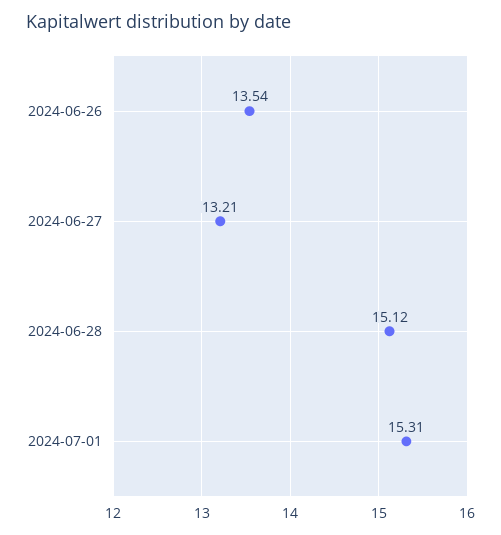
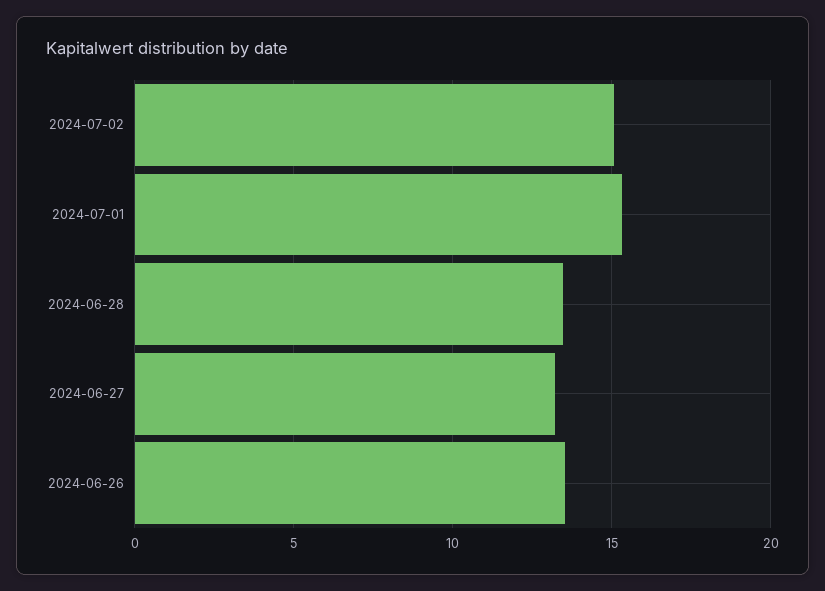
2024-06-28: 15.12 -> 13.5
2024-07-02: none -> 15

